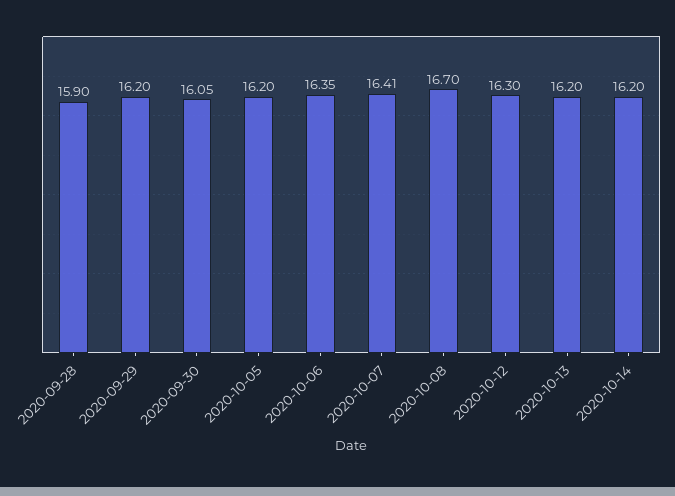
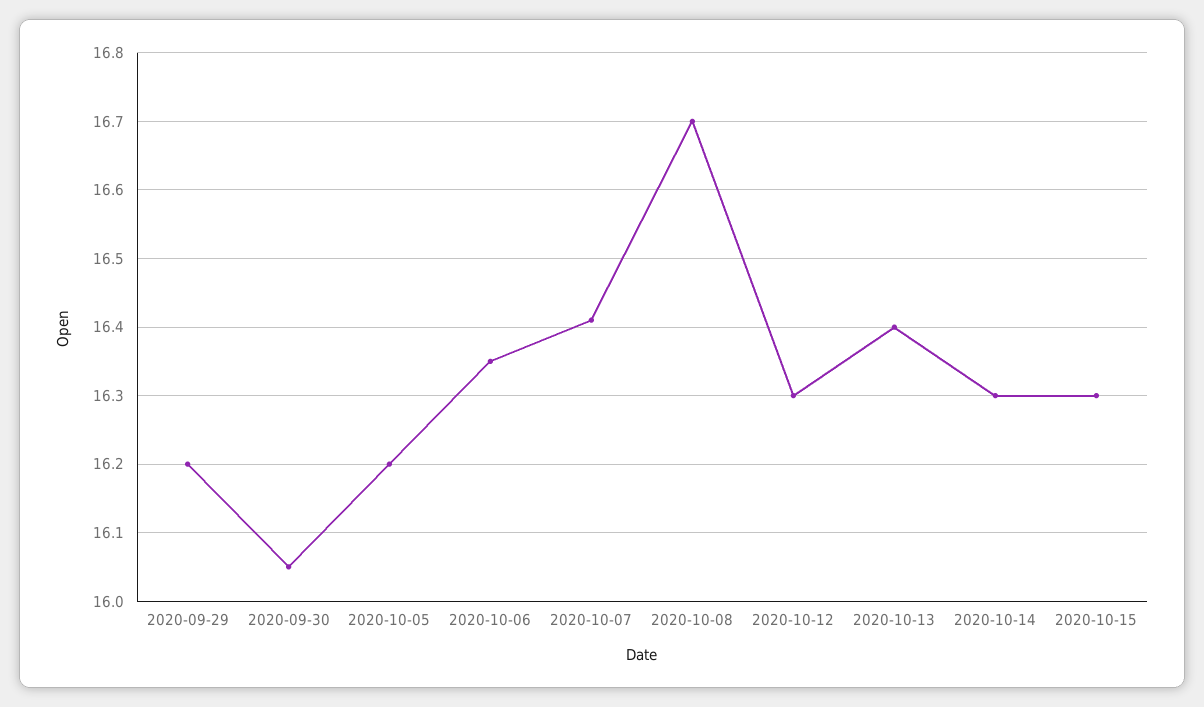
2020-09-28: 15.9 -> none
2020-10-13: 16.2 -> 16.4
2020-10-14: 16.2 -> 16.3
2020-10-15: none -> 16.3

